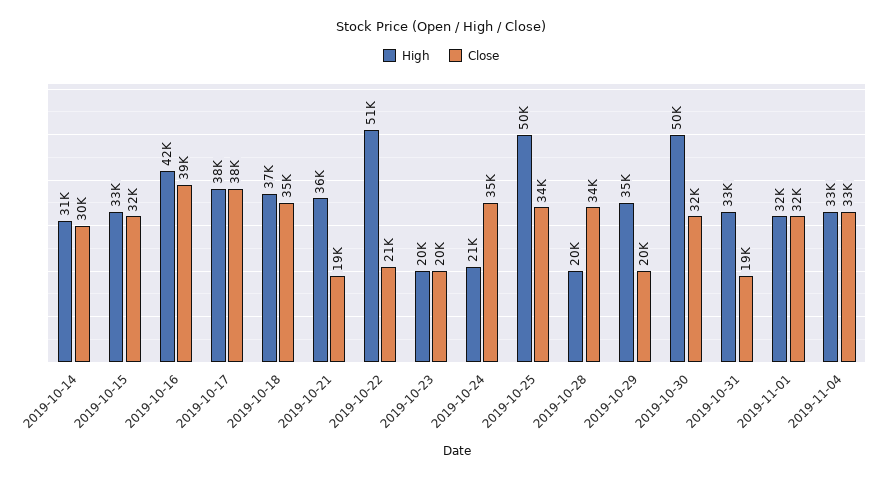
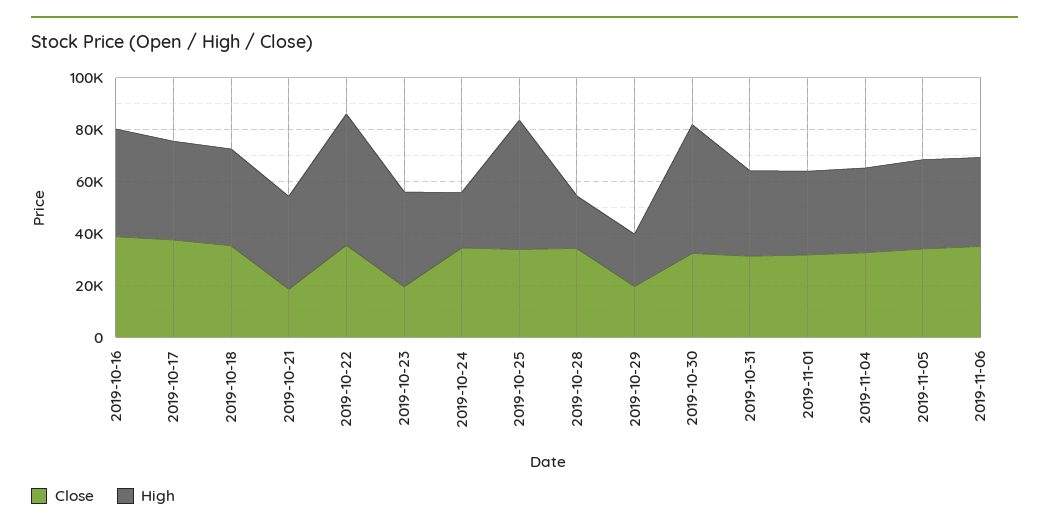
High, 2019-10-14: 31000 -> none
Close, 2019-10-14: 30000 -> none
High, 2019-10-15: 33000 -> none
Close, 2019-10-15: 32000 -> none
Close, 2019-10-22: 21000 -> 35000
High, 2019-10-23: 20000 -> 35000
High, 2019-10-29: 35000 -> 20000
Close, 2019-10-31: 19000 -> 30000
Close, 2019-11-05: none -> 35000
High, 2019-11-05: none -> 35000
Close, 2019-11-06: none -> 35000
High, 2019-11-06: none -> 35000

